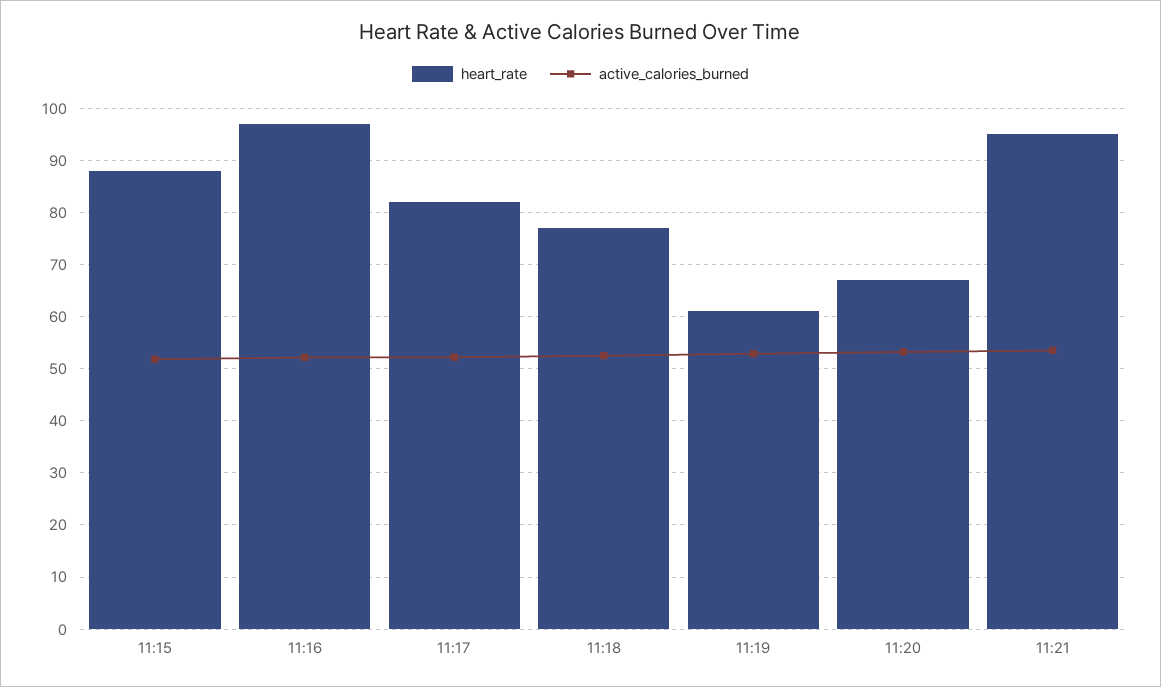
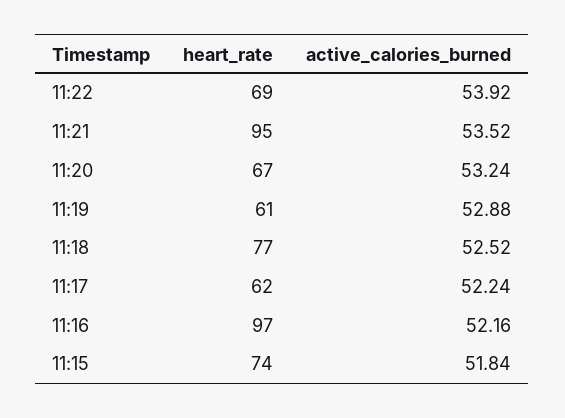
heart_rate, 11:15: 88 -> 74
heart_rate, 11:17: 82 -> 62
heart_rate, 11:22: none -> 69
active_calories_burned, 11:22: none -> 53.92

